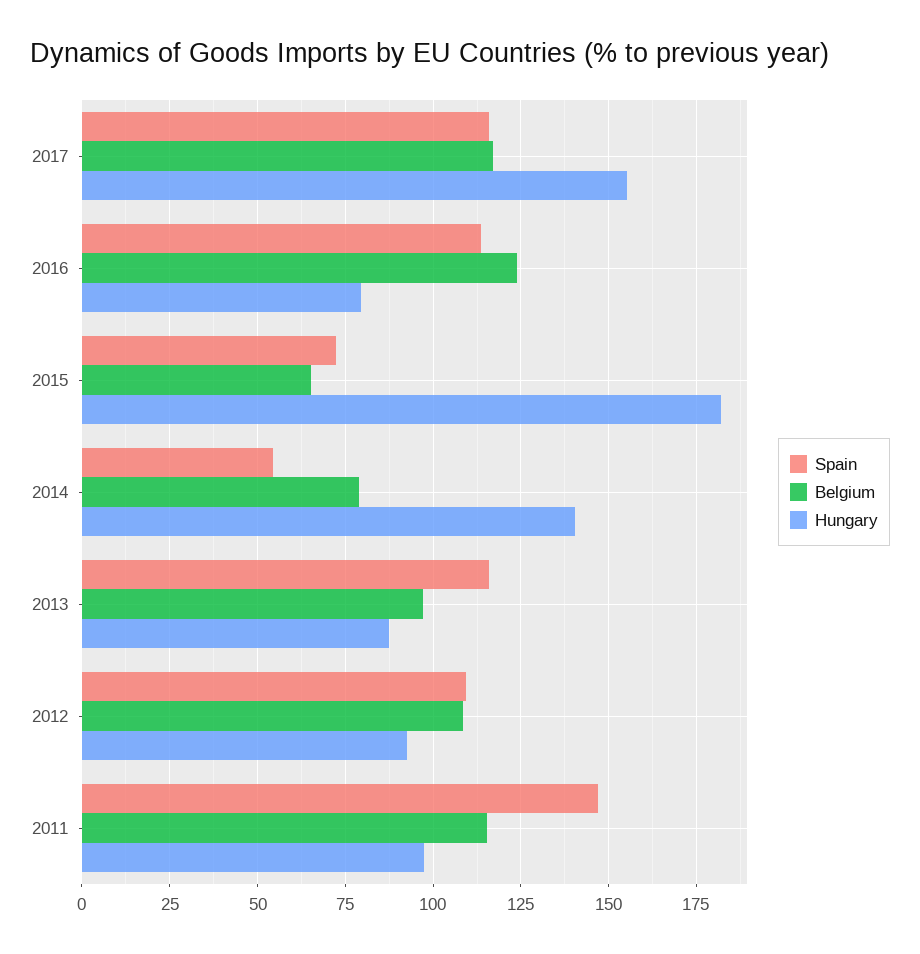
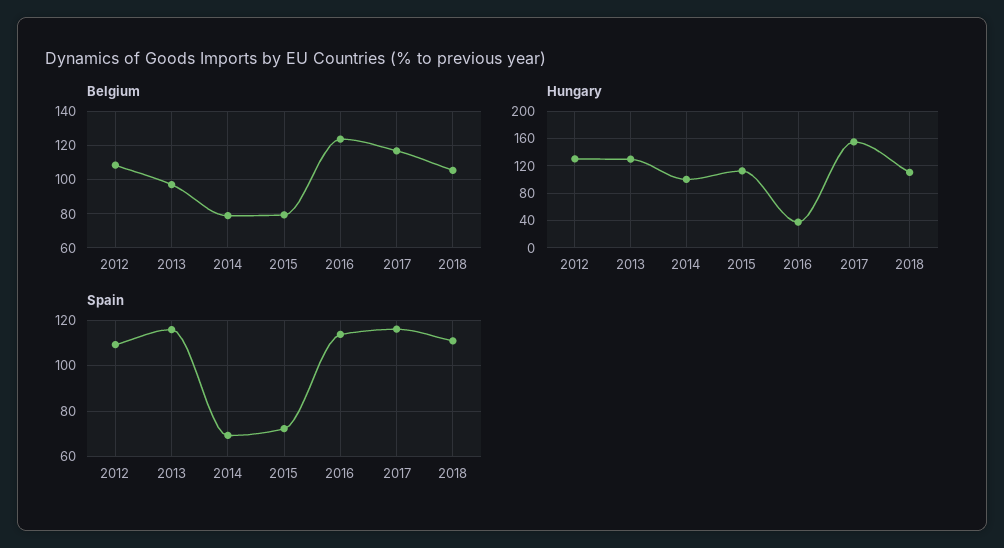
Hungary, 2016: 80 -> 40
Belgium, 2015: 65 -> 80
Hungary, 2015: 182.5 -> 110
Spain, 2014: 55 -> 70
Hungary, 2014: 140 -> 100
Hungary, 2013: 87.5 -> 130
Hungary, 2012: 92.5 -> 130
Spain, 2011: 147.5 -> none
Belgium, 2011: 115 -> none
Hungary, 2011: 97.5 -> none
Belgium, 2018: none -> 105
Hungary, 2018: none -> 110
Spain, 2018: none -> 110

